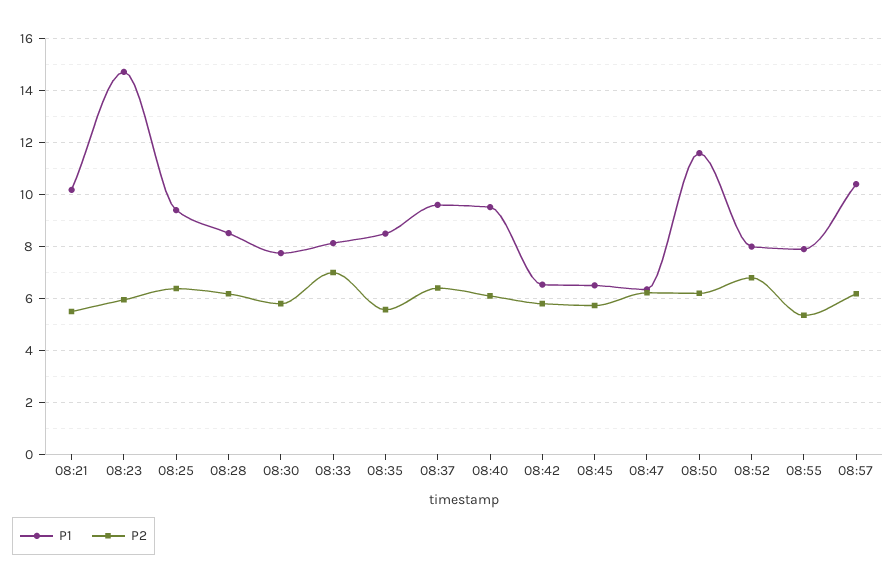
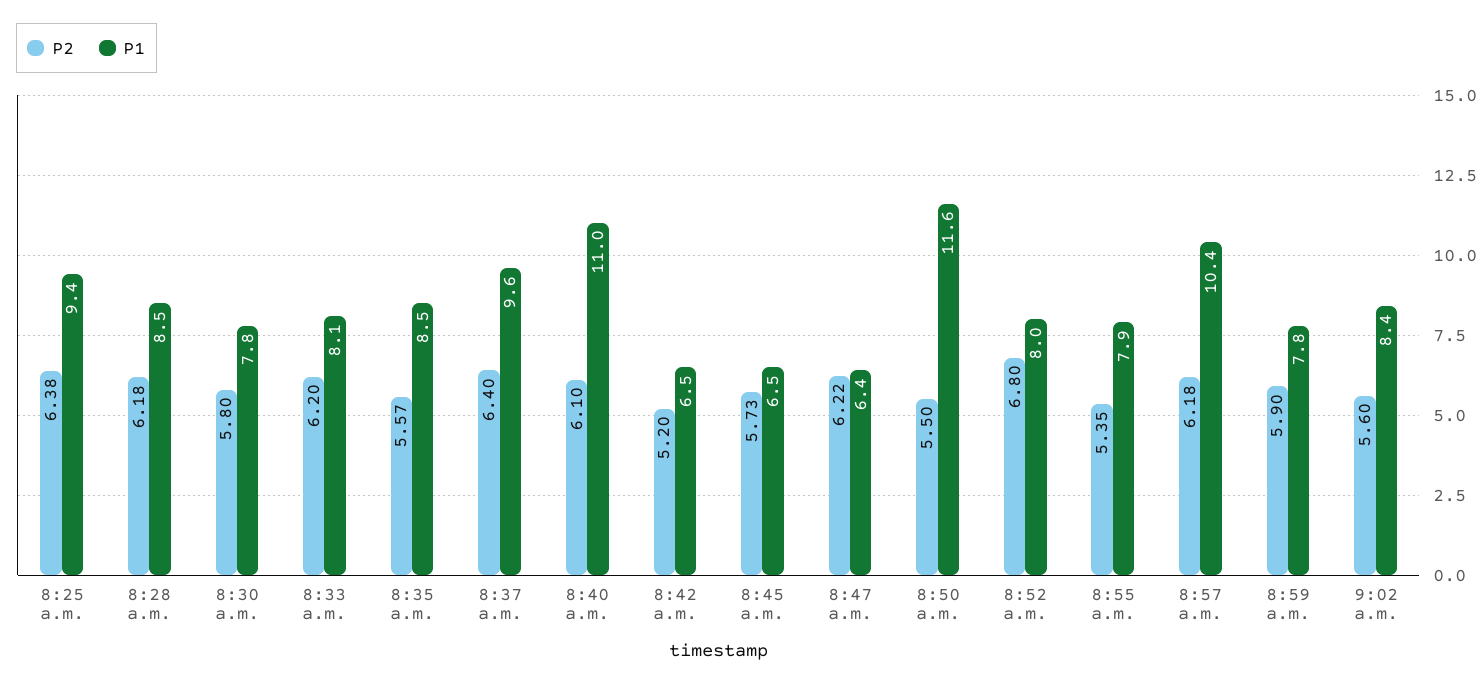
P1, 08:21: 10.25 -> none
P2, 08:21: 5.5 -> none
P1, 08:23: 14.75 -> none
P2, 08:23: 6 -> none
P2, 08:33: 7 -> 6.2
P1, 08:40: 9.5 -> 11
P2, 08:42: 5.75 -> 5.2
P2, 08:50: 6.25 -> 5.5
P2, 8:59 a.m.: none -> 5.9
P1, 8:59 a.m.: none -> 7.8
P2, 9:02 a.m.: none -> 5.6
P1, 9:02 a.m.: none -> 8.4

